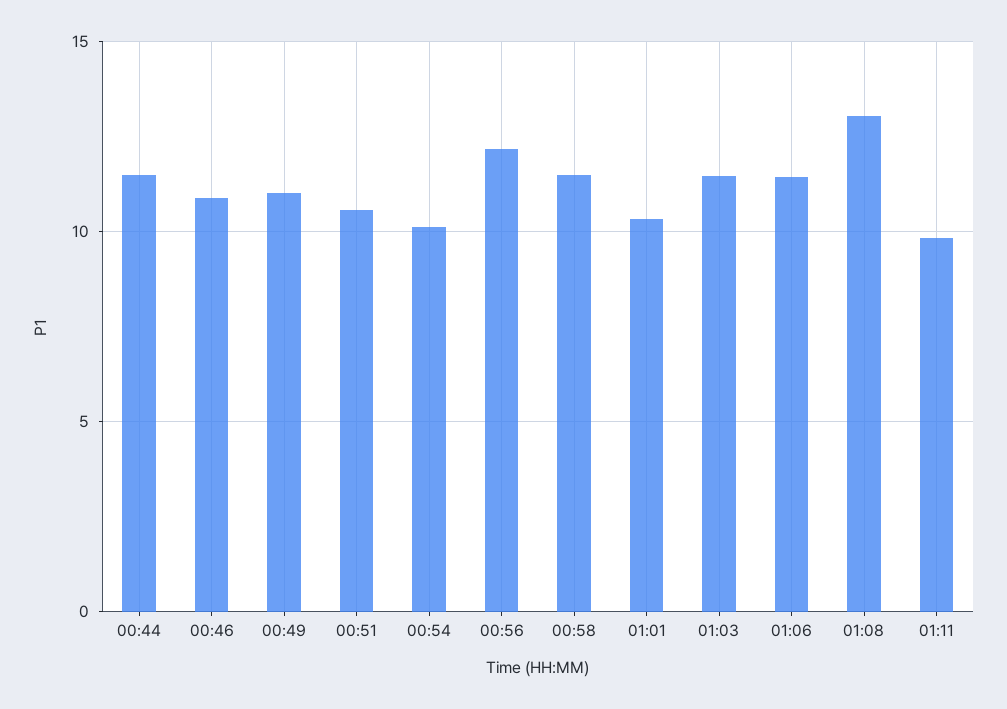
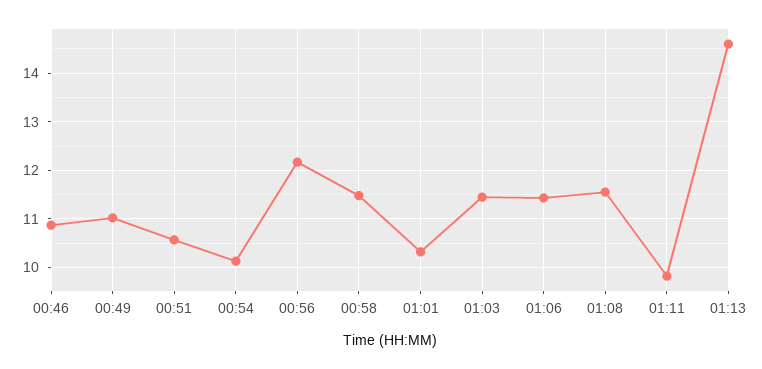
00:44: 11.5 -> none
01:08: 13 -> 11.6
01:13: none -> 14.6

